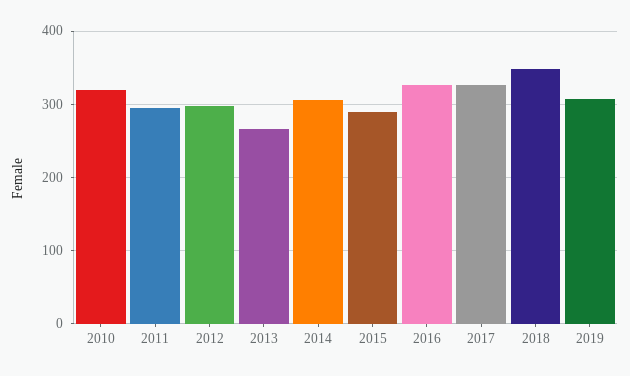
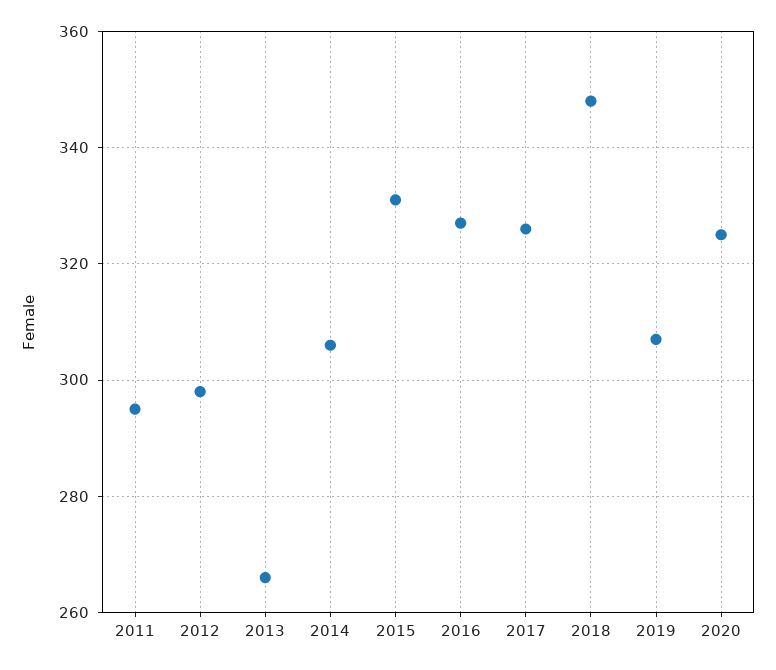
2010: 320 -> none
2015: 290 -> 330
2020: none -> 325

